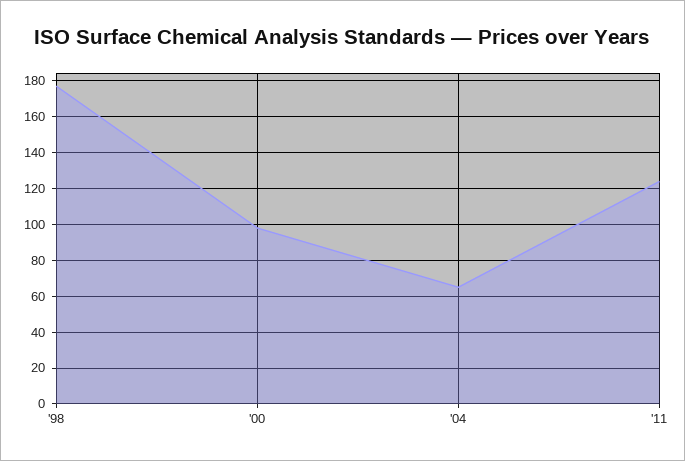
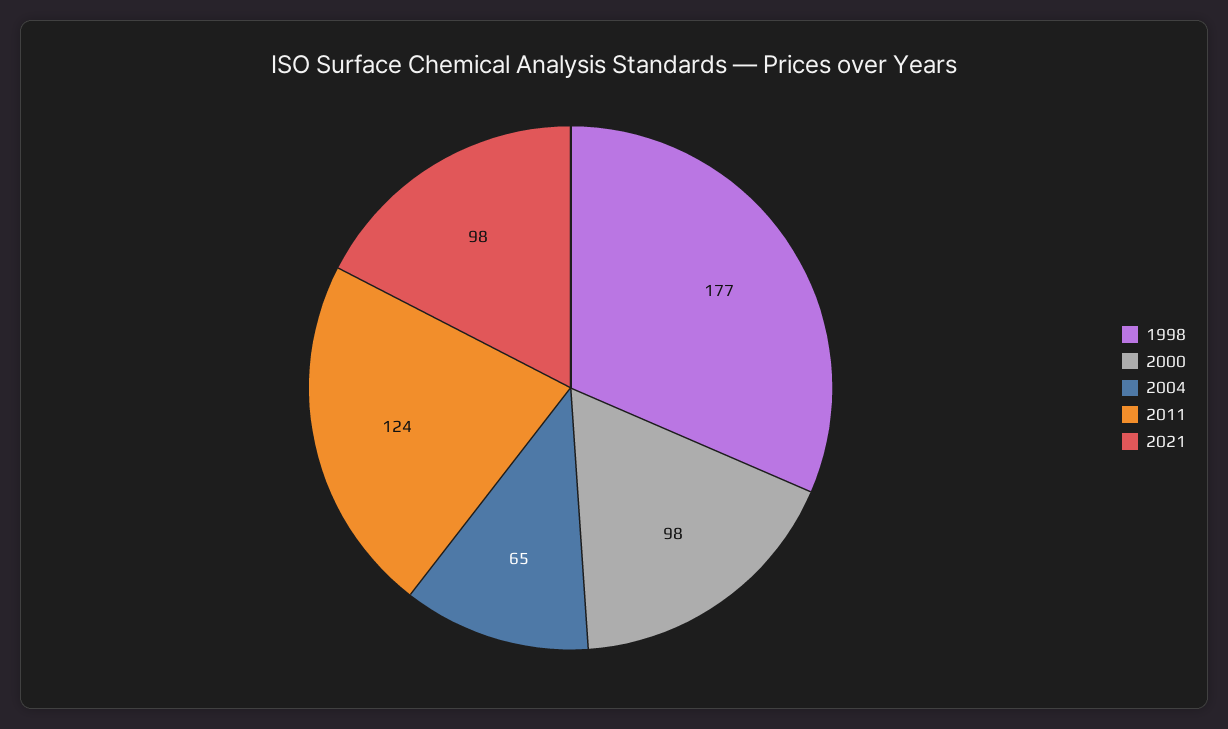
2021: none -> 98

